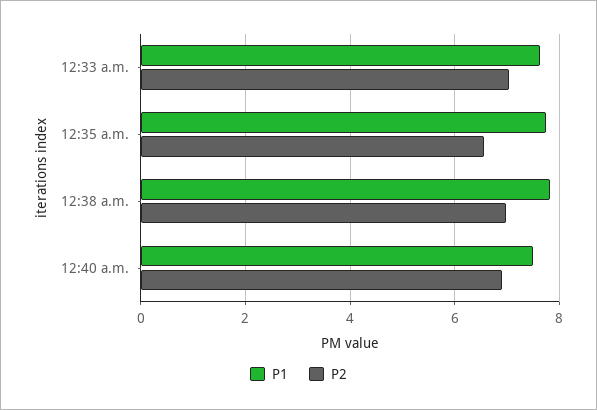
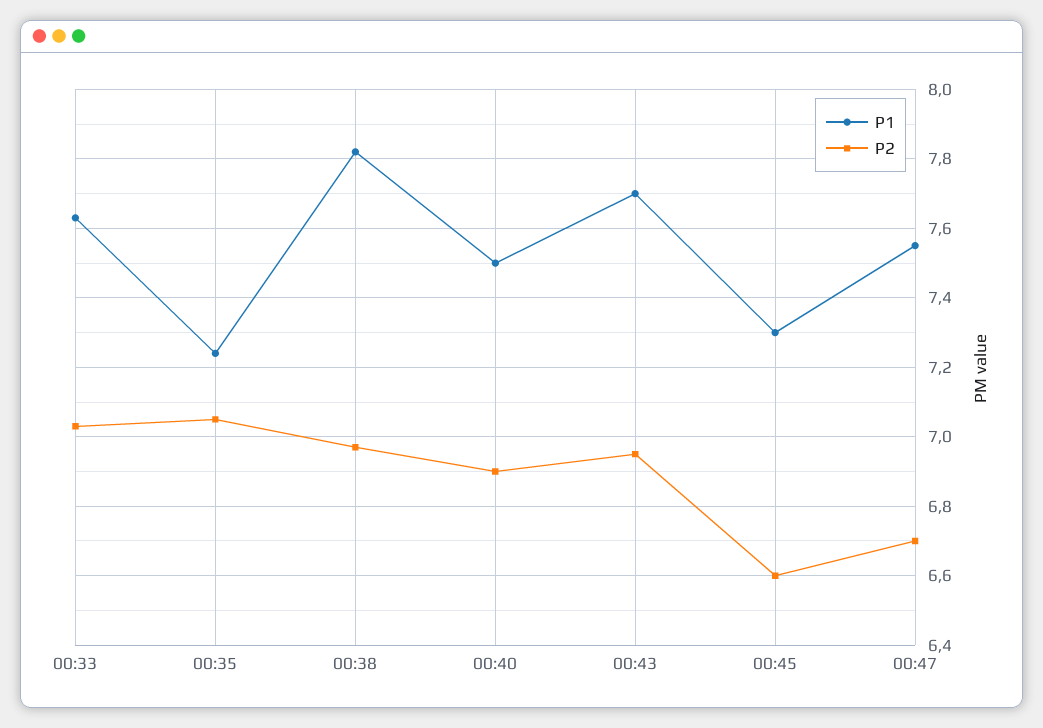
P1, 12:35 a.m.: 7.8 -> 7.25
P2, 12:35 a.m.: 6.6 -> 7.05
P1, 00:43: none -> 7.7
P2, 00:43: none -> 6.95
P1, 00:45: none -> 7.3
P2, 00:45: none -> 6.6
P1, 00:47: none -> 7.55
P2, 00:47: none -> 6.7

